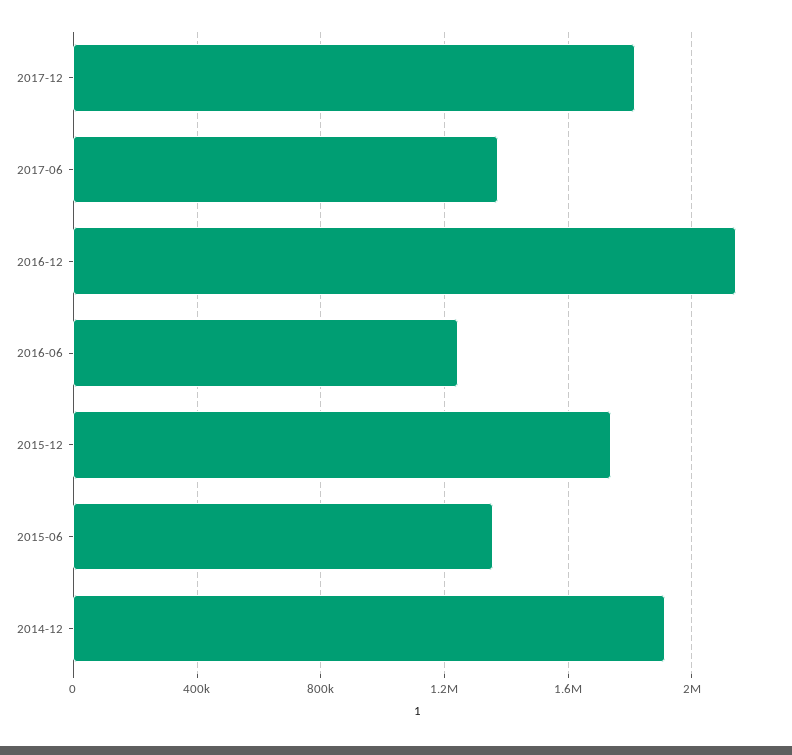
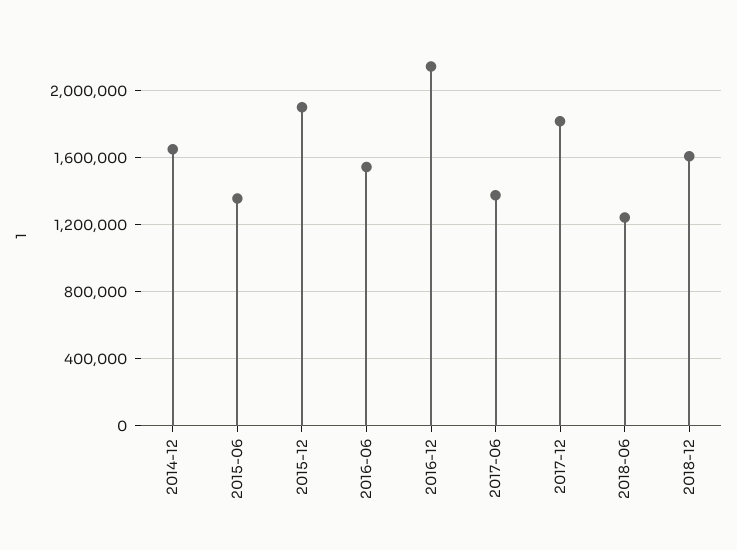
2016-06: 1250000 -> 1550000
2015-12: 1750000 -> 1900000
2014-12: 1900000 -> 1650000
2018-06: none -> 1250000
2018-12: none -> 1600000

